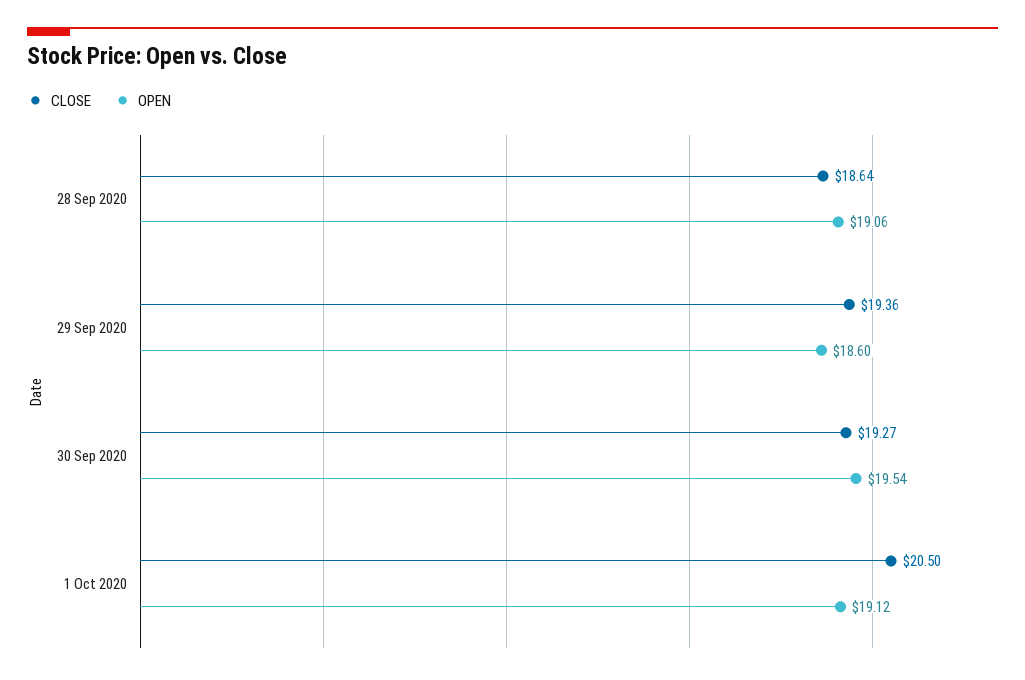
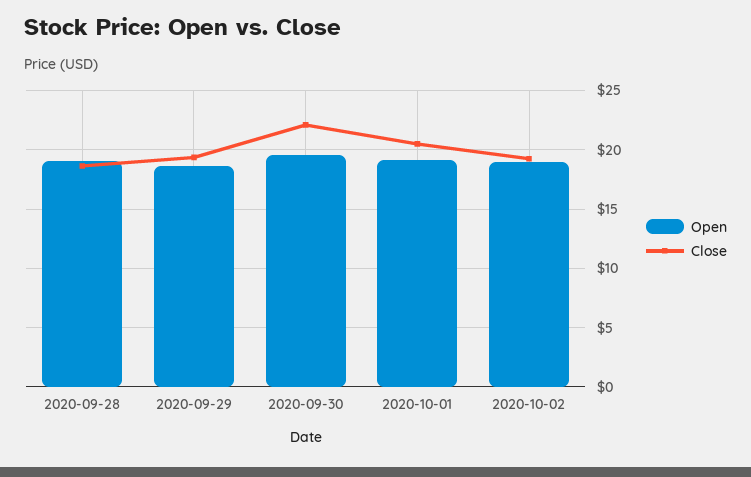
CLOSE, 30 Sep 2020: 19.27 -> 22
OPEN, 2020-10-02: none -> 19
CLOSE, 2020-10-02: none -> 19

